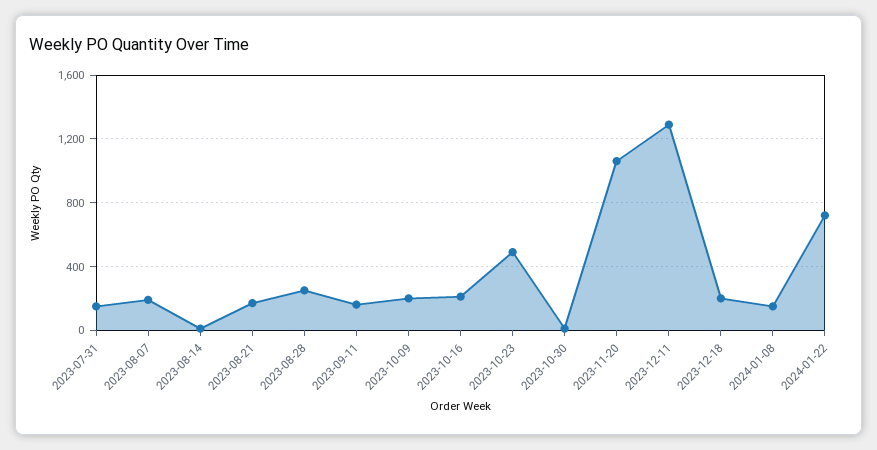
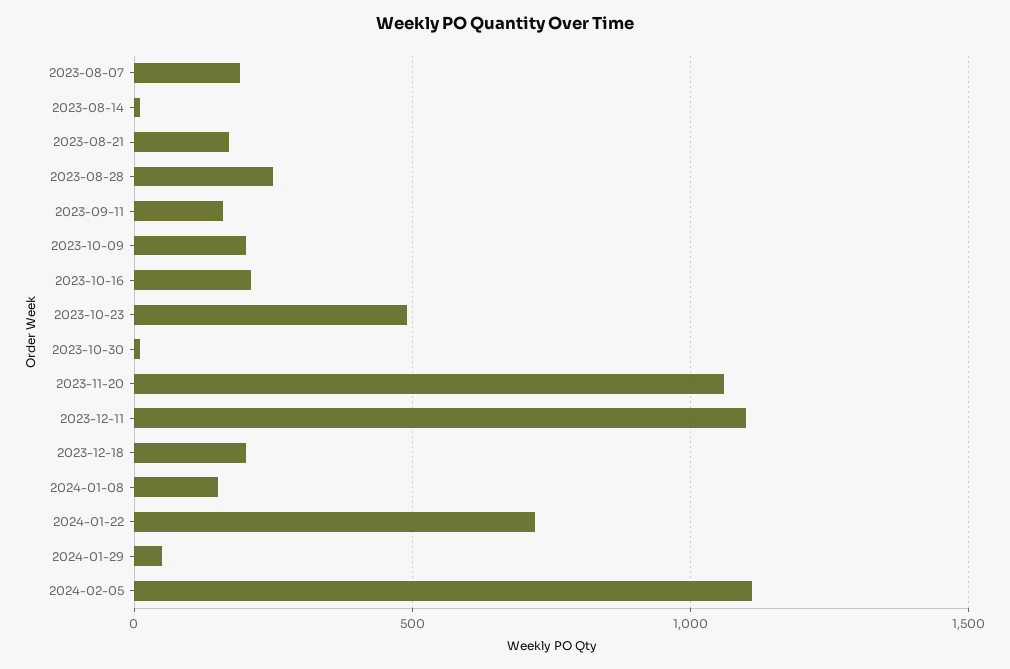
2023-07-31: 150 -> none
2023-12-11: 1300 -> 1100
2024-01-29: none -> 50
2024-02-05: none -> 1100

